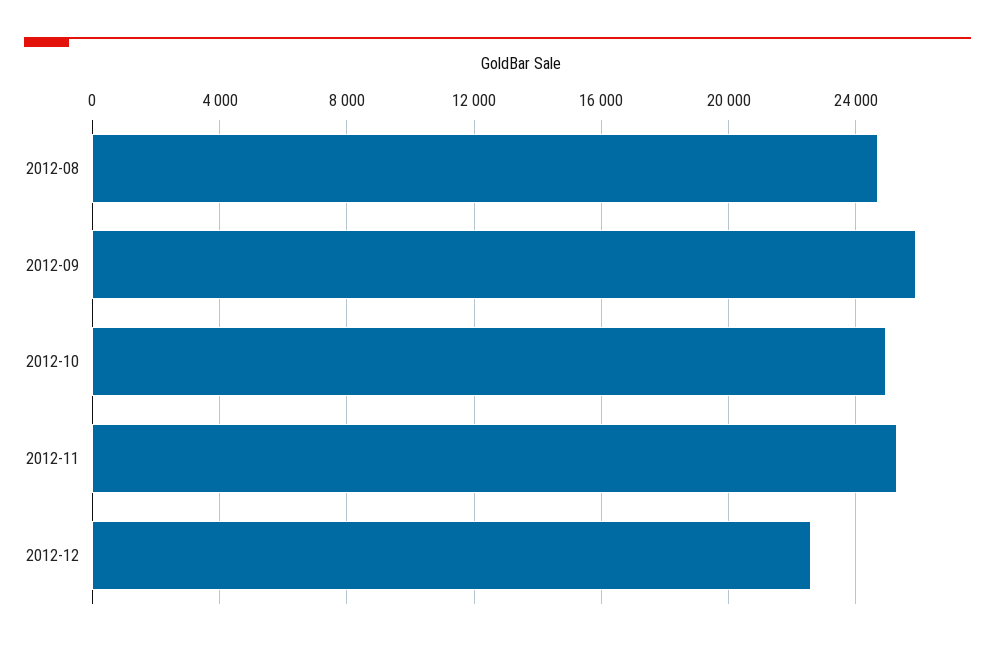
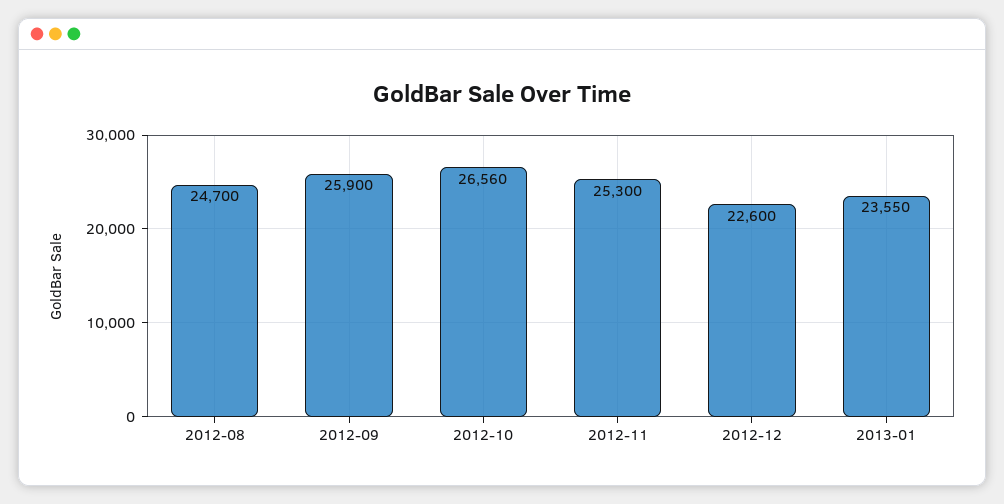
2012-10: 25000 -> 26560
2013-01: none -> 23550

